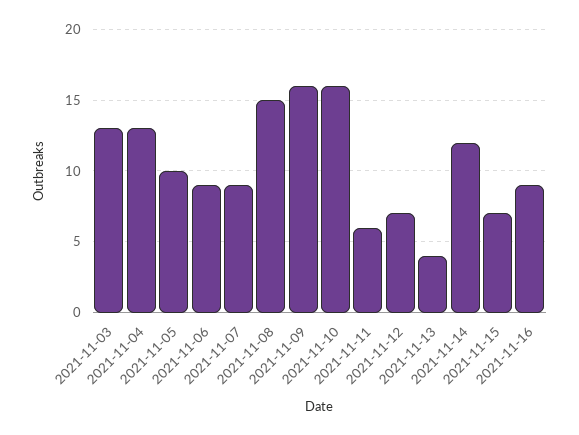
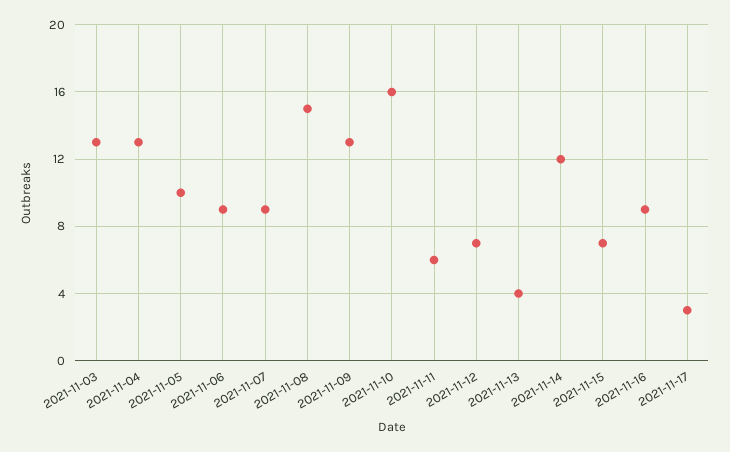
2021-11-09: 16 -> 13
2021-11-17: none -> 3

